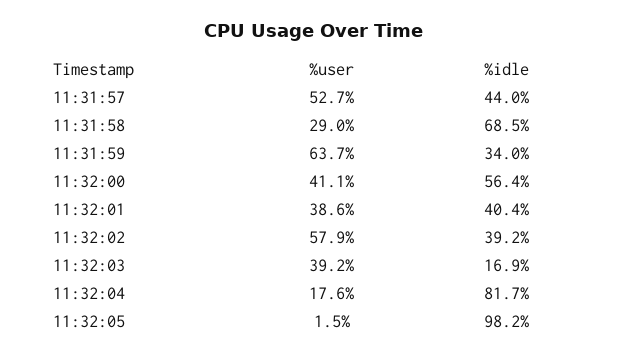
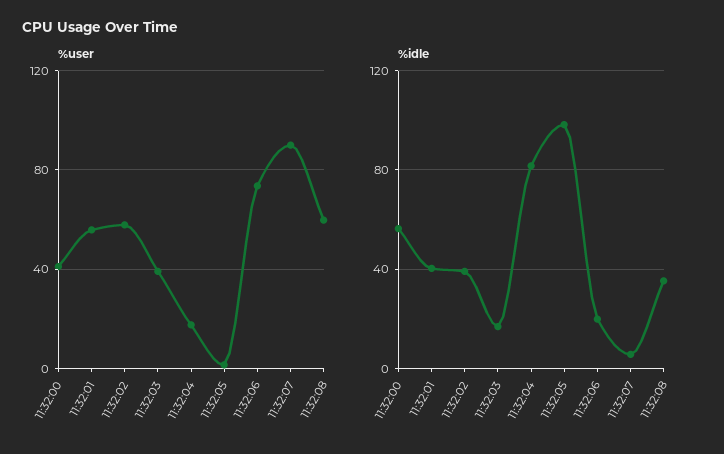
%user, 11:31:57: 52.7 -> none
%idle, 11:31:57: 44 -> none
%user, 11:31:58: 29 -> none
%idle, 11:31:58: 68.5 -> none
%user, 11:31:59: 63.7 -> none
%idle, 11:31:59: 34 -> none
%user, 11:32:01: 38.6 -> 55
%user, 11:32:06: none -> 75
%user, 11:32:07: none -> 90
%user, 11:32:08: none -> 60
%idle, 11:32:06: none -> 20
%idle, 11:32:07: none -> 5
%idle, 11:32:08: none -> 35

